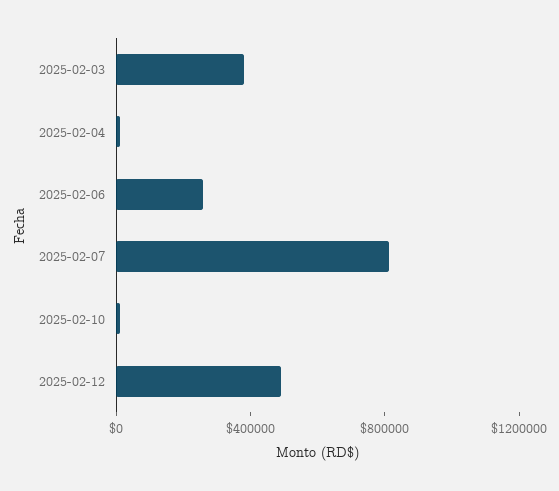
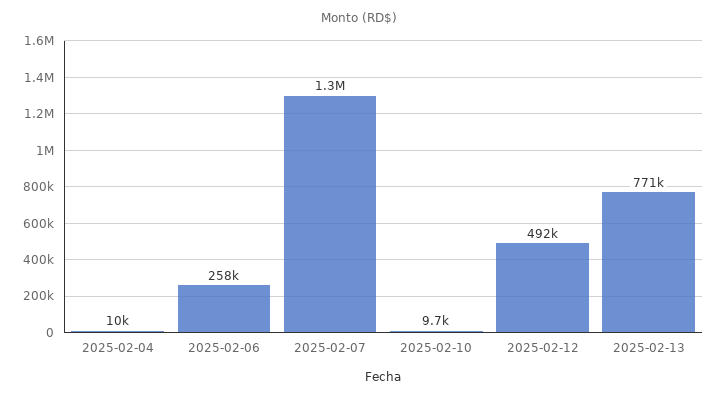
2025-02-03: 400000 -> none
2025-02-07: 800000 -> 1300000
2025-02-13: none -> 771000

